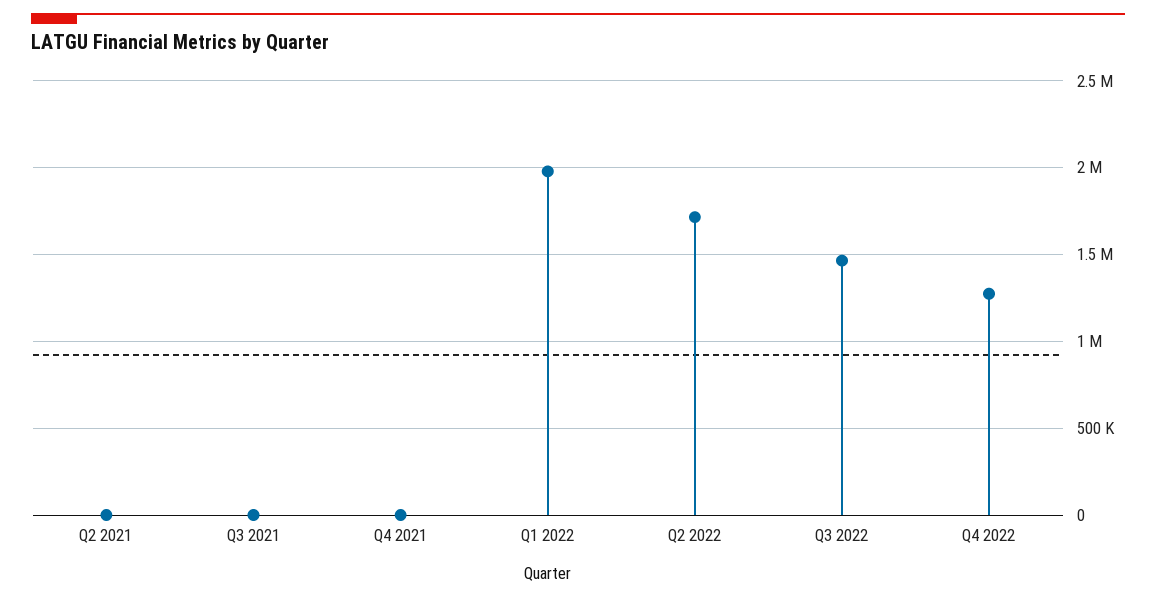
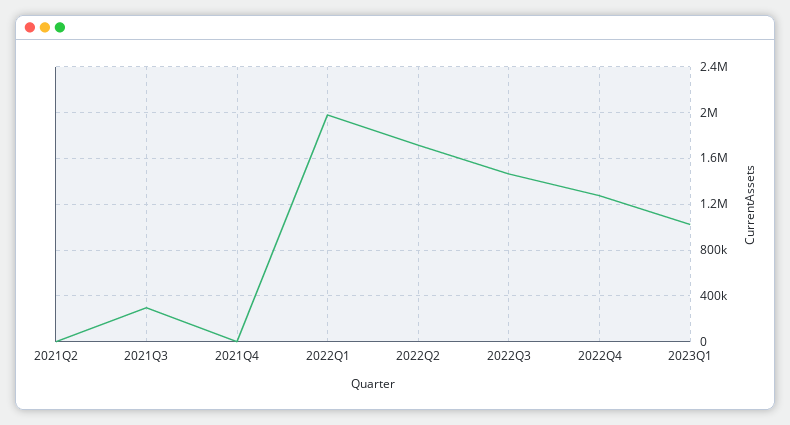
Q3 2021: 0 -> 300000
2023Q1: none -> 1000000

